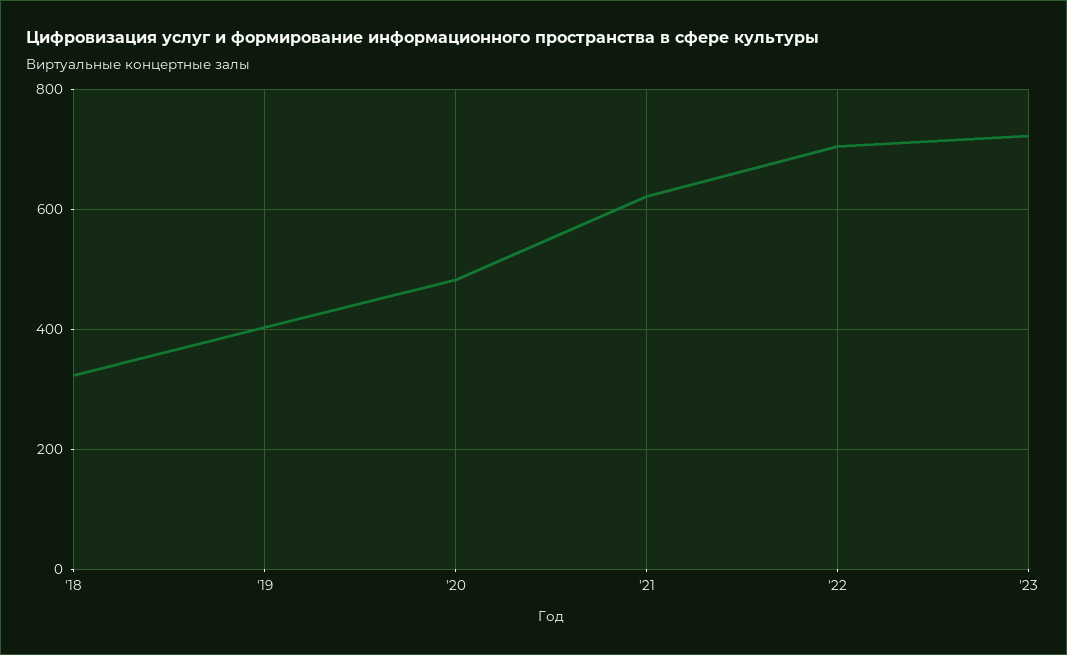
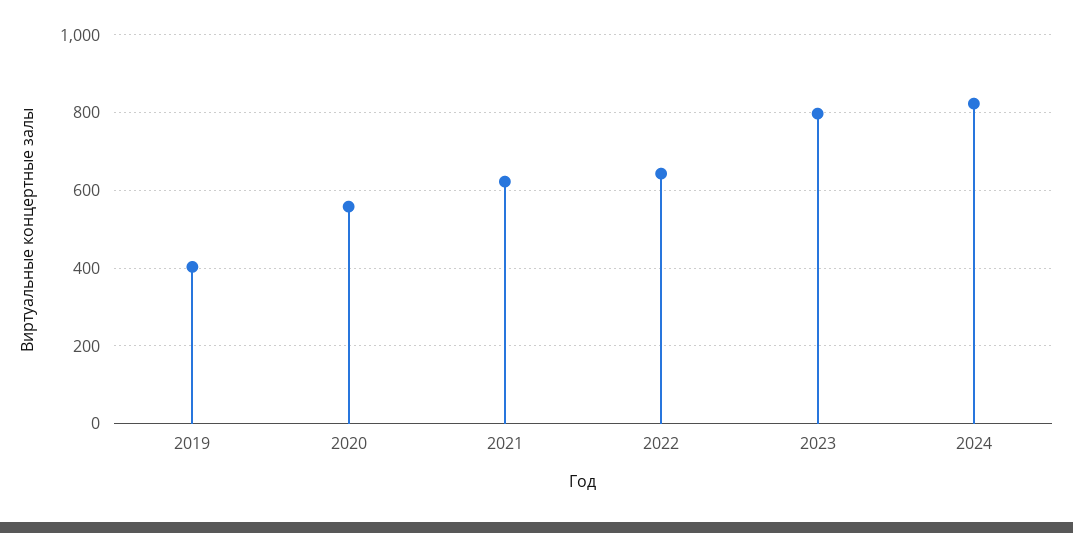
'18: 320 -> none
'20: 480 -> 560
'22: 700 -> 640
'23: 720 -> 800
2024: none -> 820

